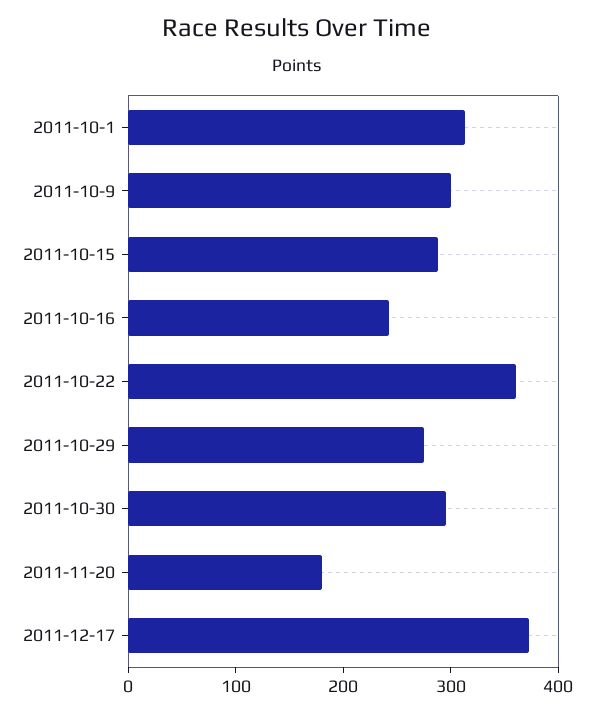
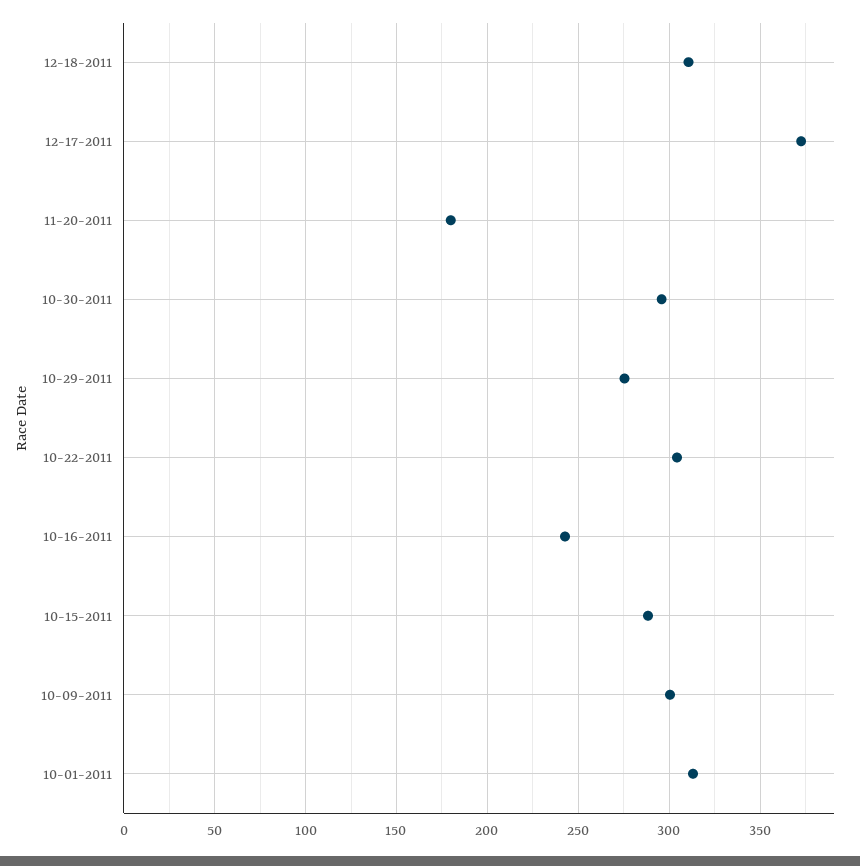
2011-10-22: 360 -> 305
12-18-2011: none -> 310

